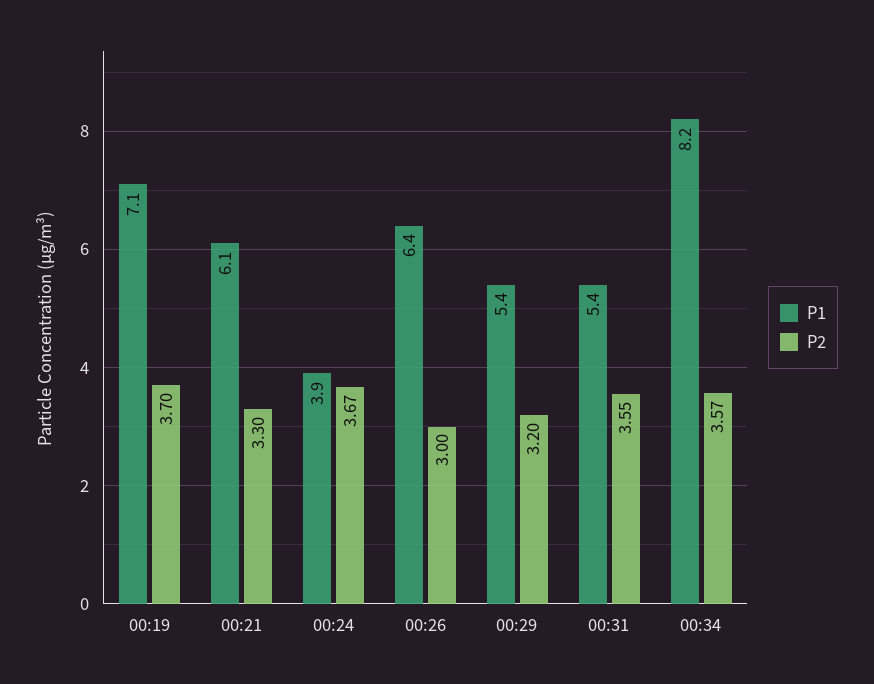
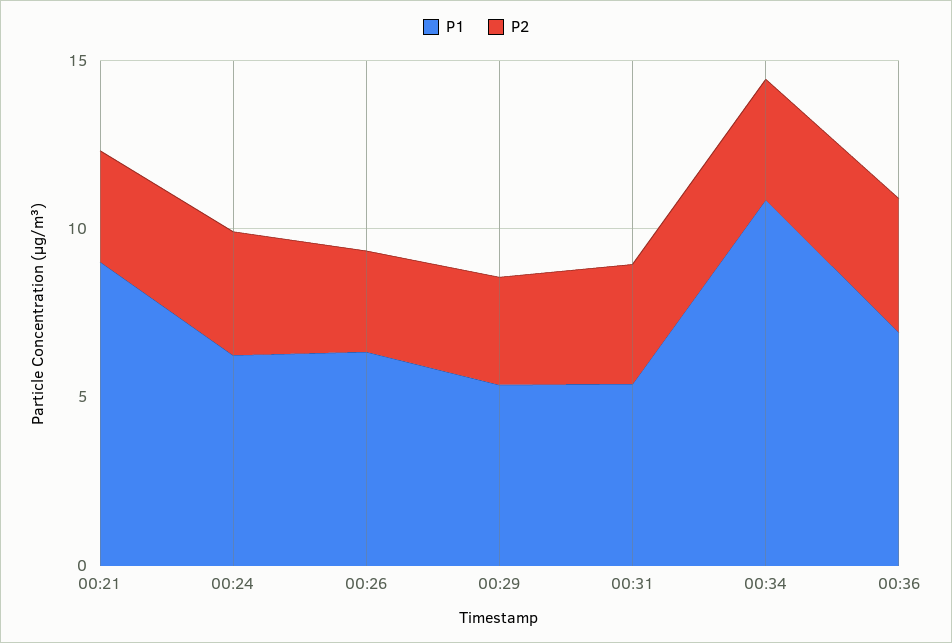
P1, 00:19: 7.1 -> none
P2, 00:19: 3.7 -> none
P1, 00:21: 6.1 -> 9
P1, 00:24: 3.9 -> 6
P1, 00:34: 8.2 -> 11
P1, 00:36: none -> 7
P2, 00:36: none -> 4

